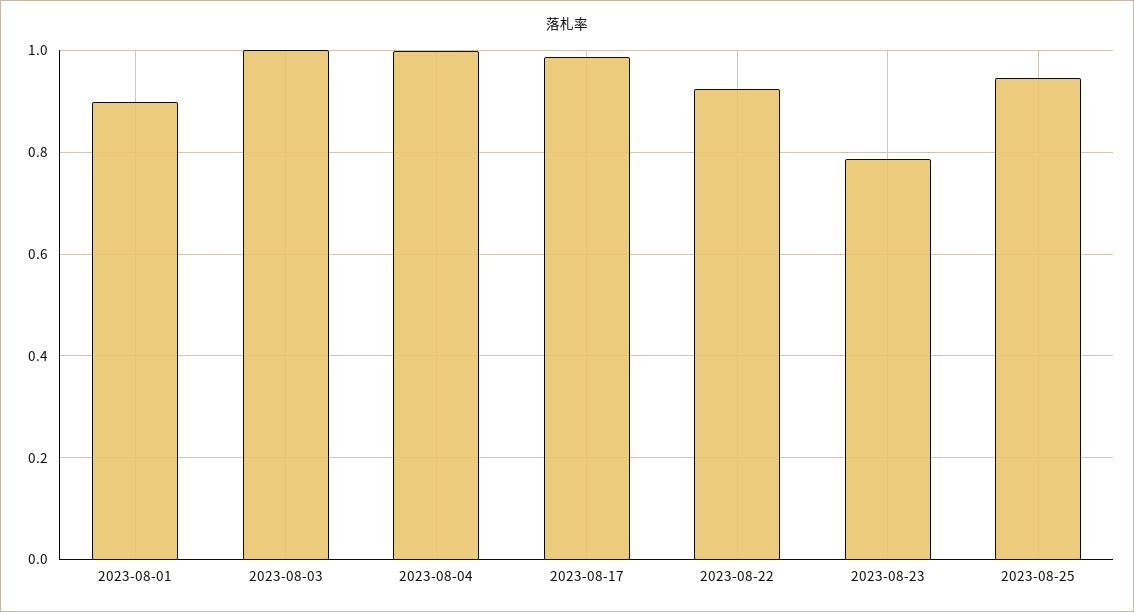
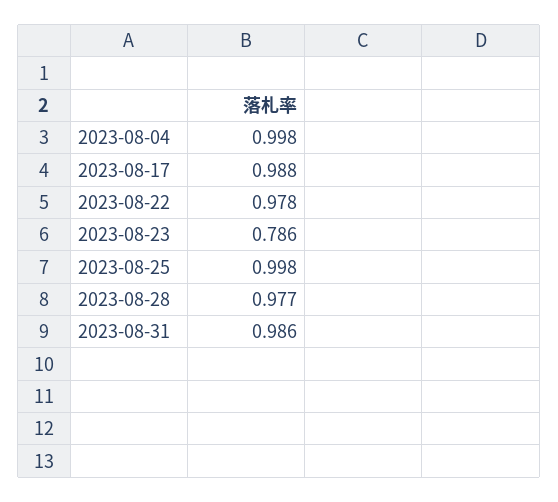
2023-08-01: 0.9 -> none
2023-08-03: 1 -> none
2023-08-22: 0.92 -> 0.978
2023-08-25: 0.94 -> 0.998
2023-08-28: none -> 0.977
2023-08-31: none -> 0.986

